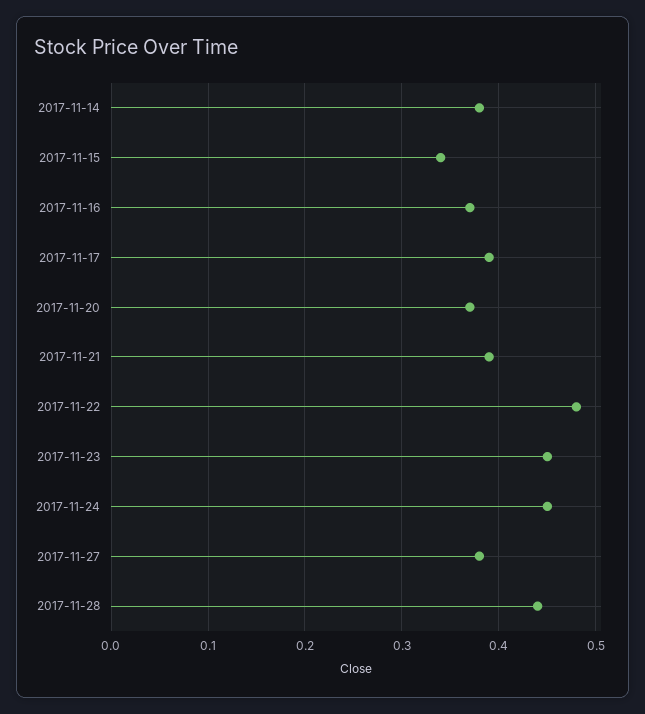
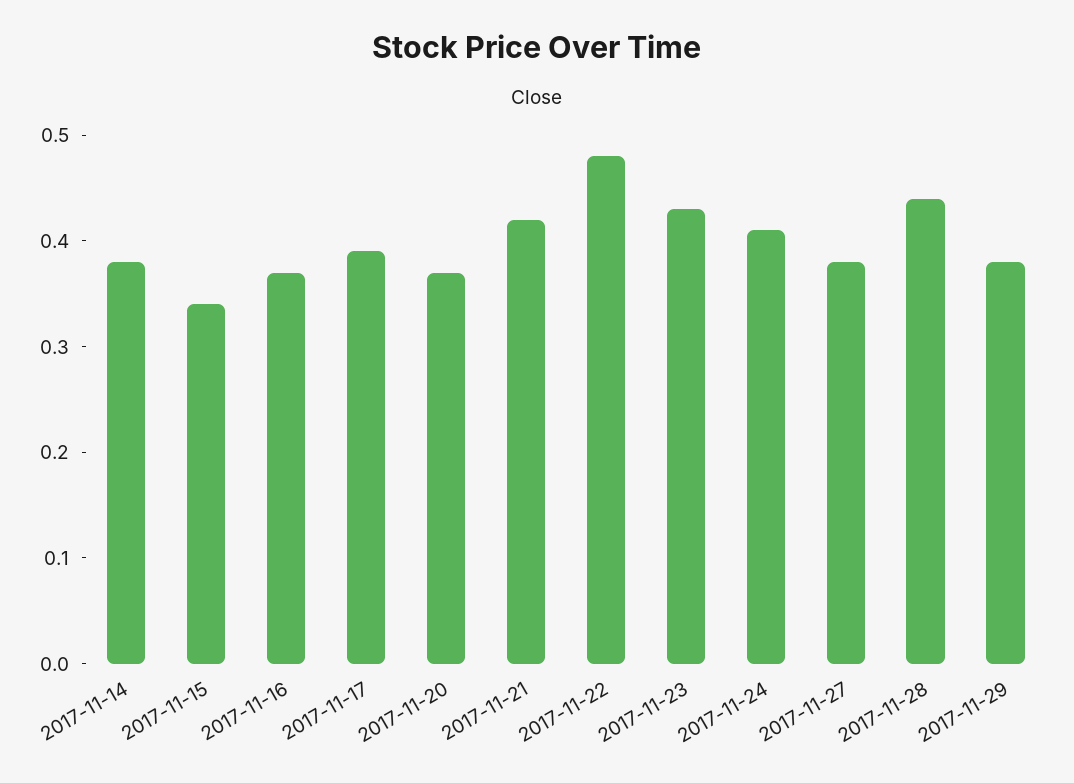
2017-11-21: 0.39 -> 0.42
2017-11-23: 0.45 -> 0.43
2017-11-24: 0.45 -> 0.41
2017-11-29: none -> 0.38

